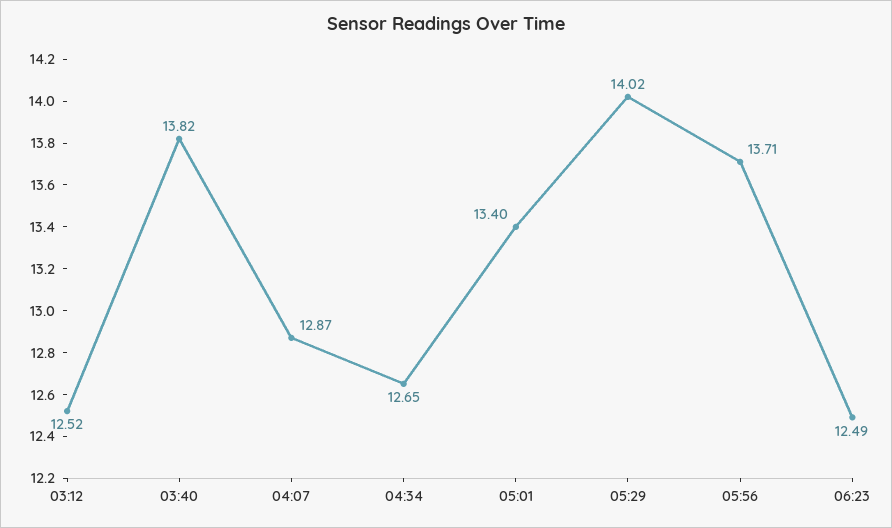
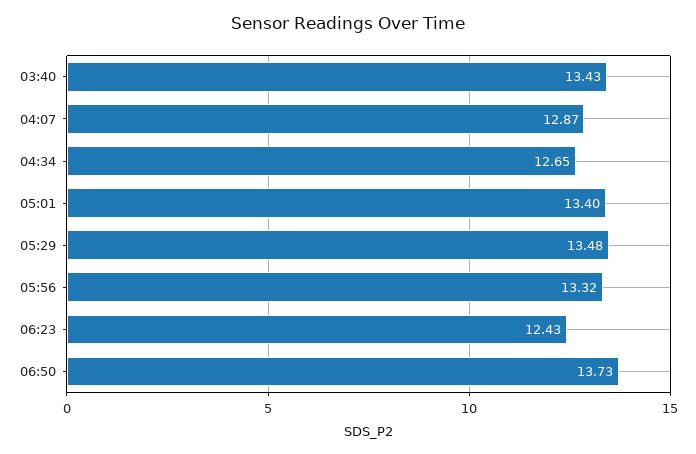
03:12: 12.52 -> none
03:40: 13.82 -> 13.43
05:29: 14.02 -> 13.48
05:56: 13.71 -> 13.32
06:23: 12.49 -> 12.43
06:50: none -> 13.73

